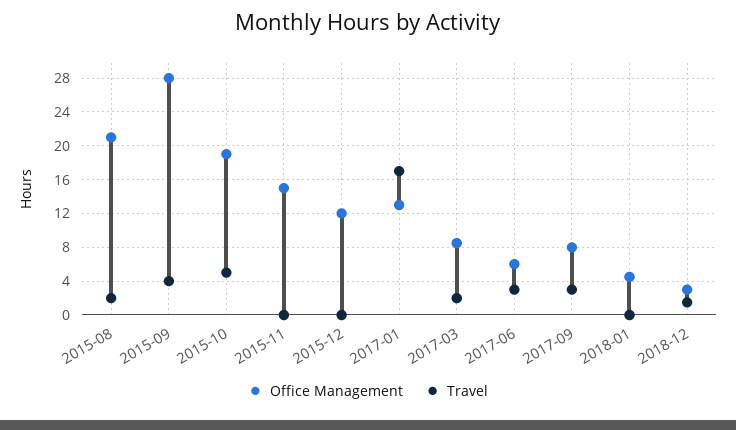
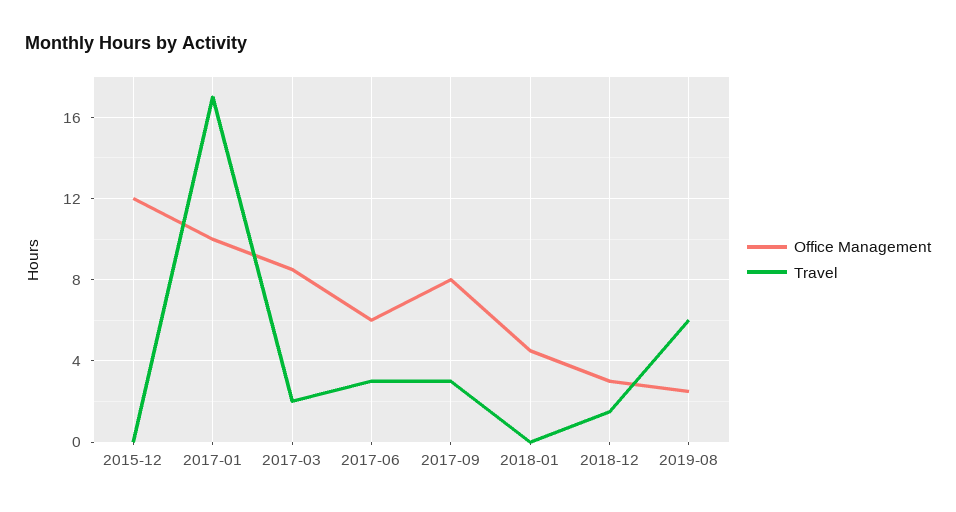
Office Management, 2015-08: 21 -> none
Travel, 2015-08: 2 -> none
Office Management, 2015-09: 28 -> none
Travel, 2015-09: 4 -> none
Office Management, 2015-10: 19 -> none
Travel, 2015-10: 5 -> none
Office Management, 2015-11: 15 -> none
Travel, 2015-11: 0 -> none
Office Management, 2017-01: 13 -> 10
Office Management, 2019-08: none -> 2.5
Travel, 2019-08: none -> 6

